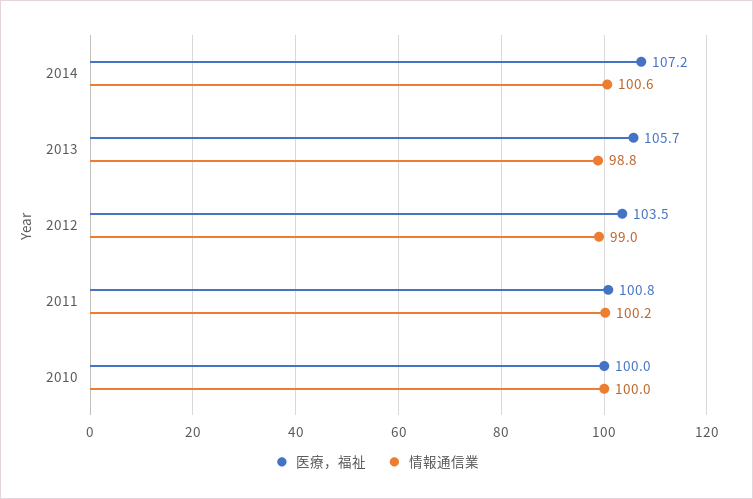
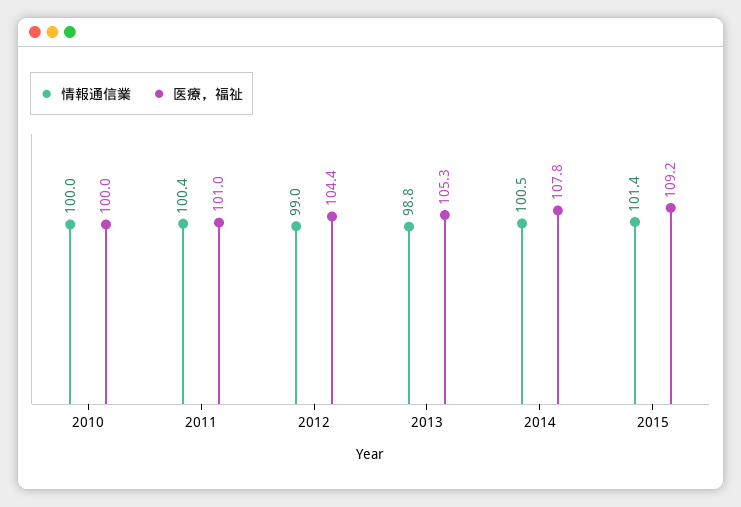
医療，福祉, 2014: 107.2 -> 107.8
情報通信業, 2014: 100.6 -> 100.5
医療，福祉, 2013: 105.7 -> 105.3
医療，福祉, 2012: 103.5 -> 104.4
医療，福祉, 2011: 100.8 -> 101
情報通信業, 2011: 100.2 -> 100.4
情報通信業, 2015: none -> 101.4
医療，福祉, 2015: none -> 109.2

